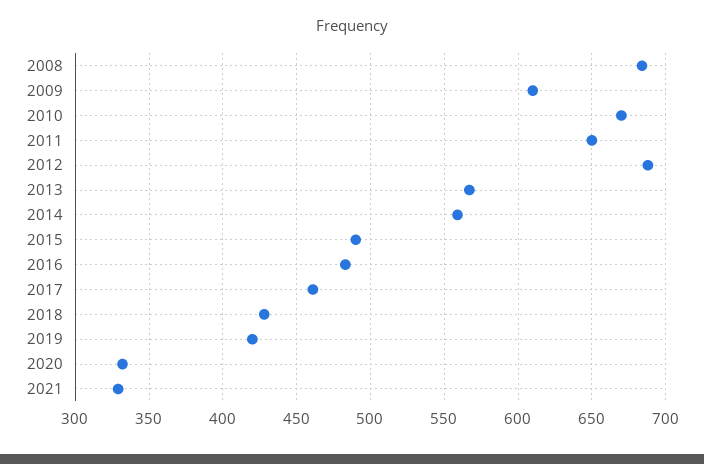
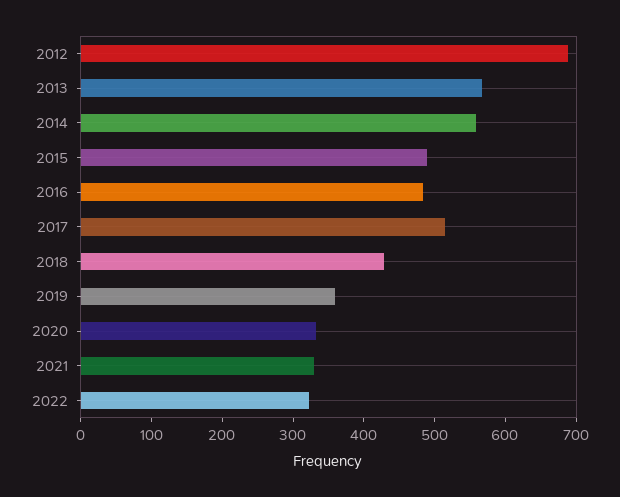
2008: 685 -> none
2009: 610 -> none
2010: 670 -> none
2011: 650 -> none
2017: 460 -> 520
2019: 420 -> 360
2022: none -> 320

